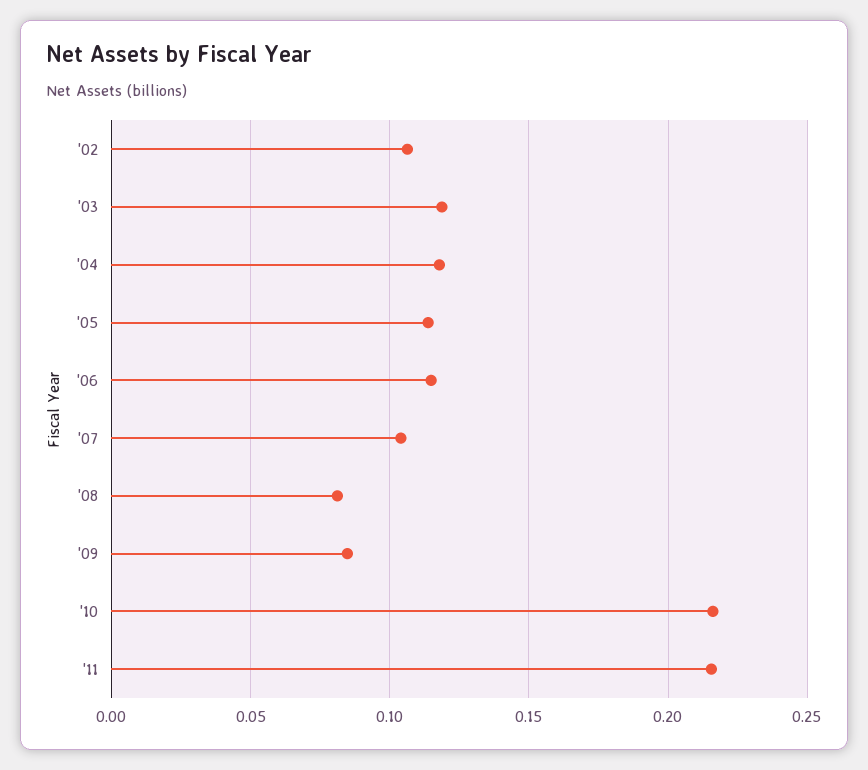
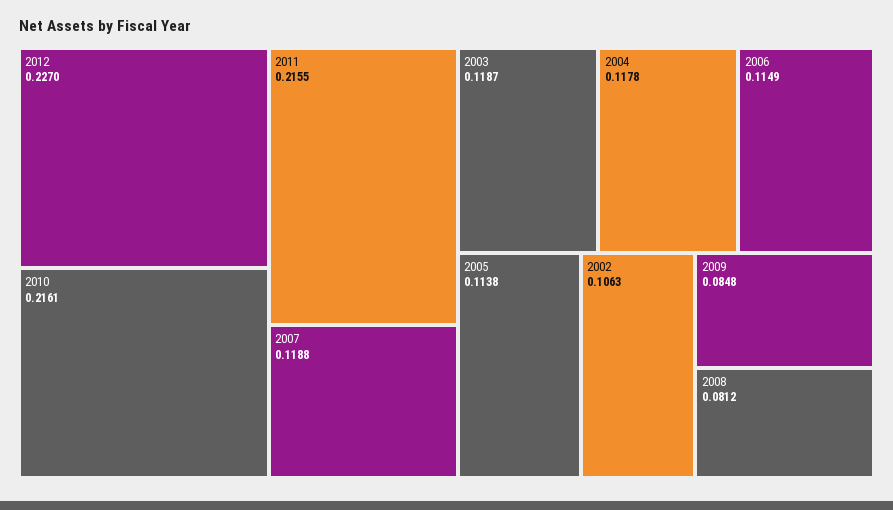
'07: 0.105 -> 0.1188
2012: none -> 0.227

